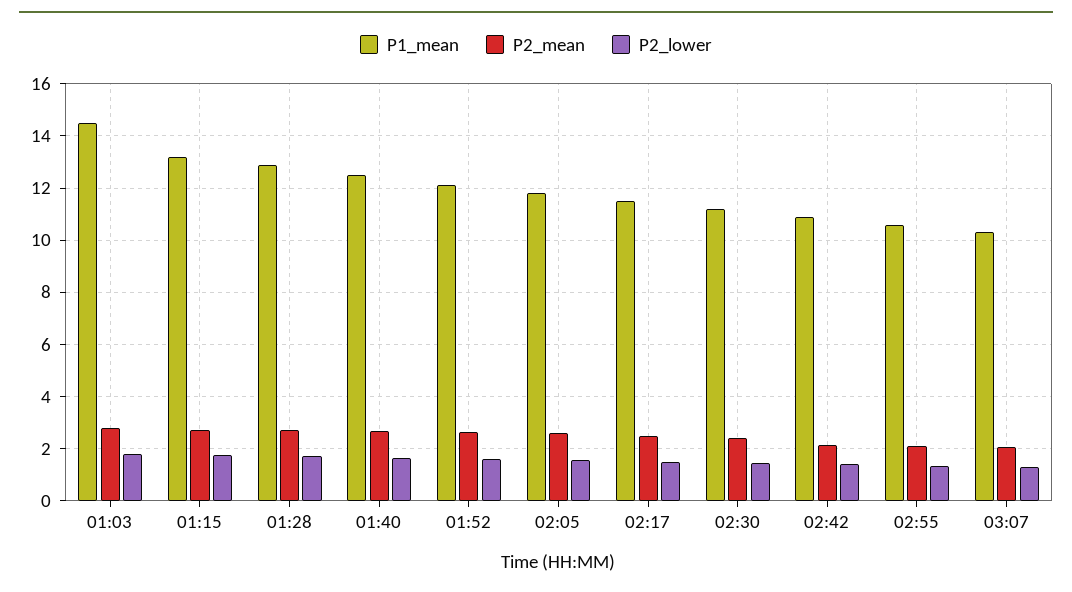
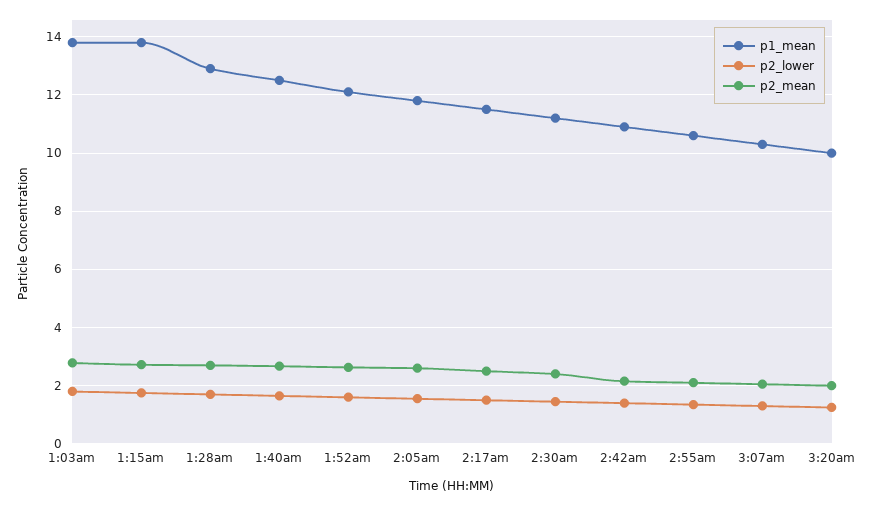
P1_mean, 01:03: 14.5 -> 13.75
P1_mean, 01:15: 13.25 -> 13.75
P1_mean, 3:20am: none -> 10
P2_lower, 3:20am: none -> 1.25
P2_mean, 3:20am: none -> 2

